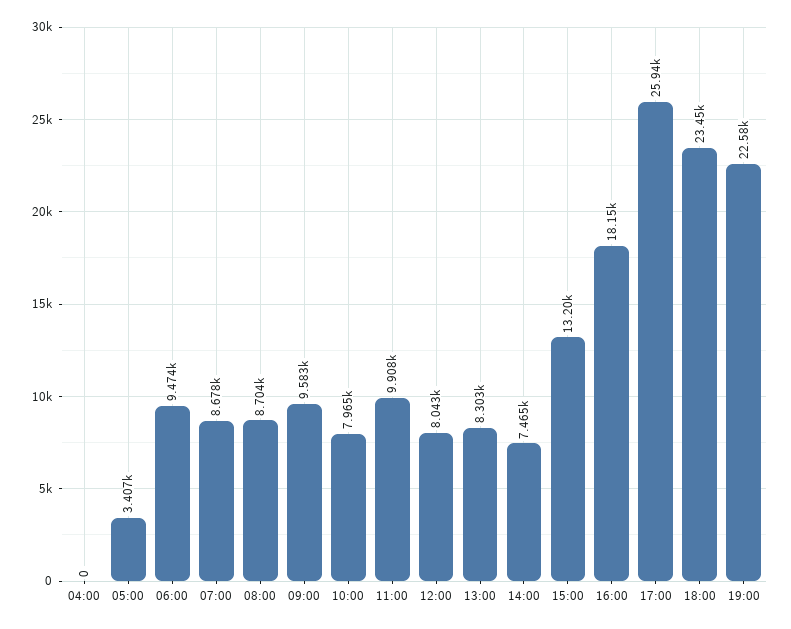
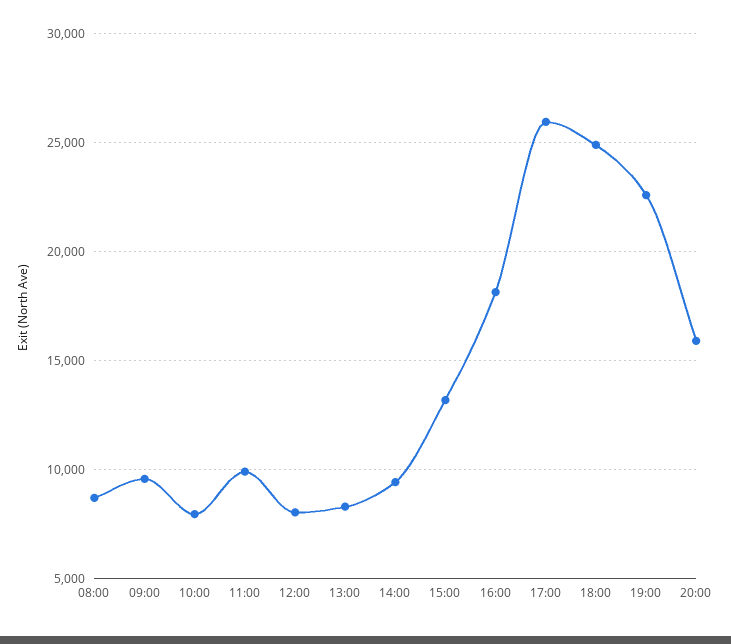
04:00: 0 -> none
05:00: 3407 -> none
06:00: 9474 -> none
07:00: 8678 -> none
14:00: 7465 -> 9500
18:00: 23450 -> 25000
20:00: none -> 16000

